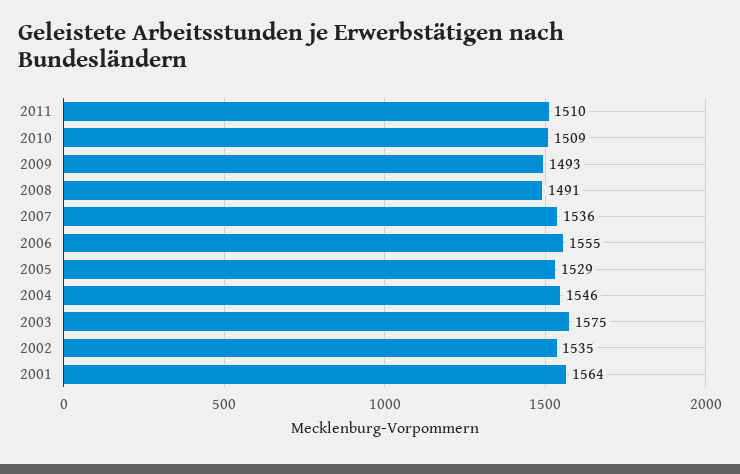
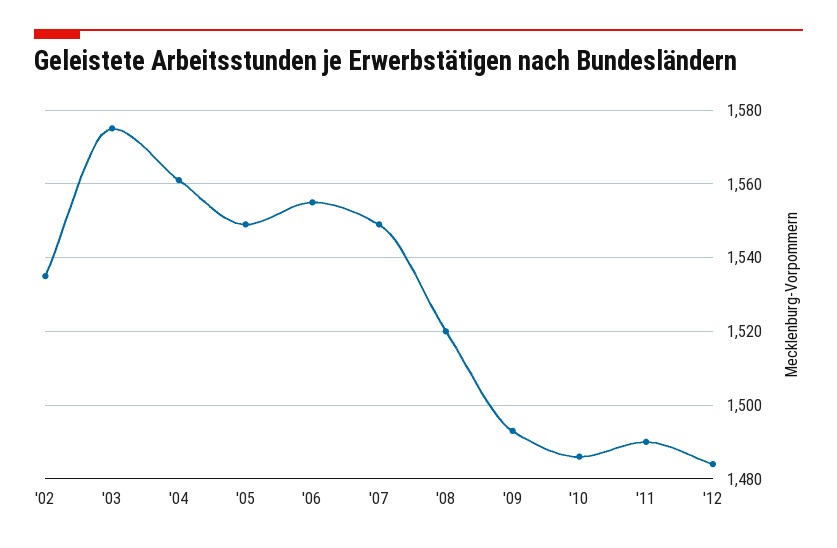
2011: 1510 -> 1490
2010: 1509 -> 1485
2008: 1491 -> 1520
2007: 1536 -> 1550
2005: 1529 -> 1550
2004: 1546 -> 1560
2001: 1564 -> none
'12: none -> 1485

